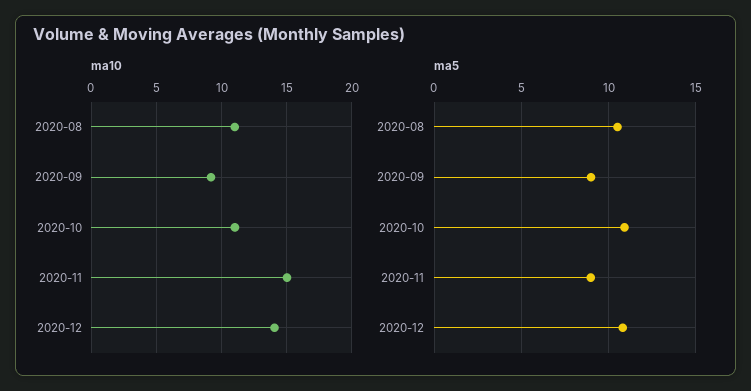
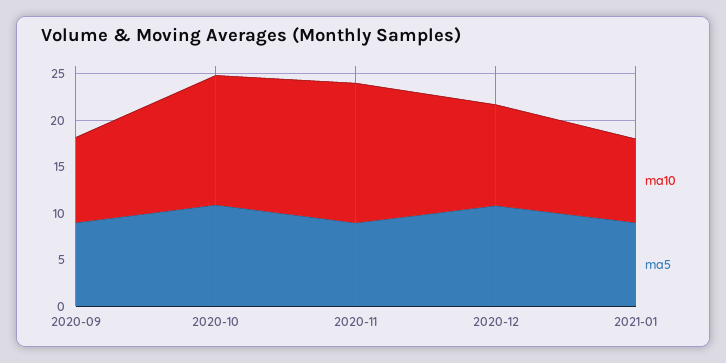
ma10, 2020-08: 11 -> none
ma10, 2020-10: 11 -> 14
ma10, 2020-12: 14 -> 11
ma5, 2020-08: 10.5 -> none
ma10, 2021-01: none -> 9
ma5, 2021-01: none -> 9

